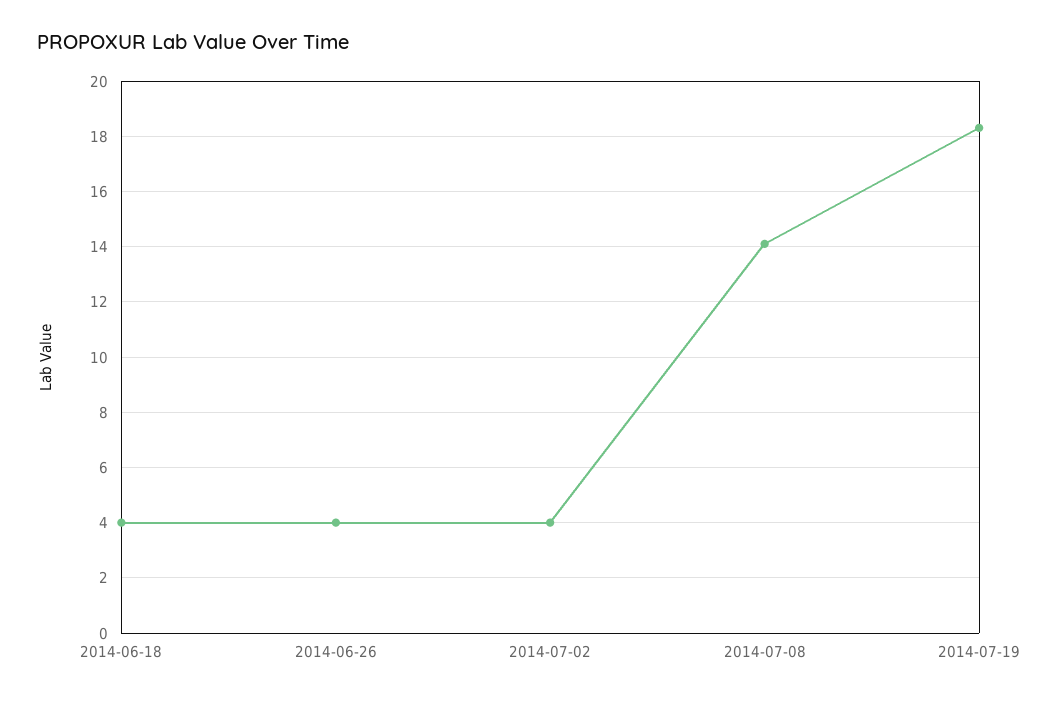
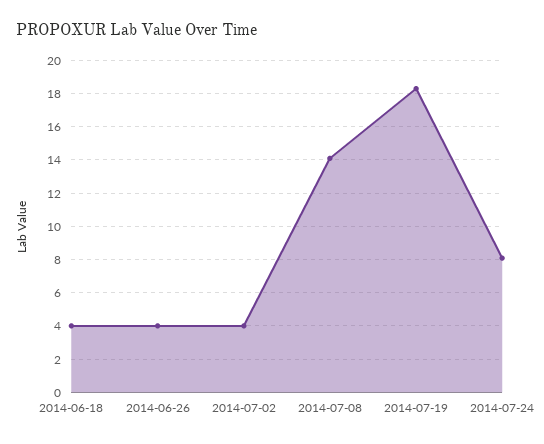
2014-07-24: none -> 8

